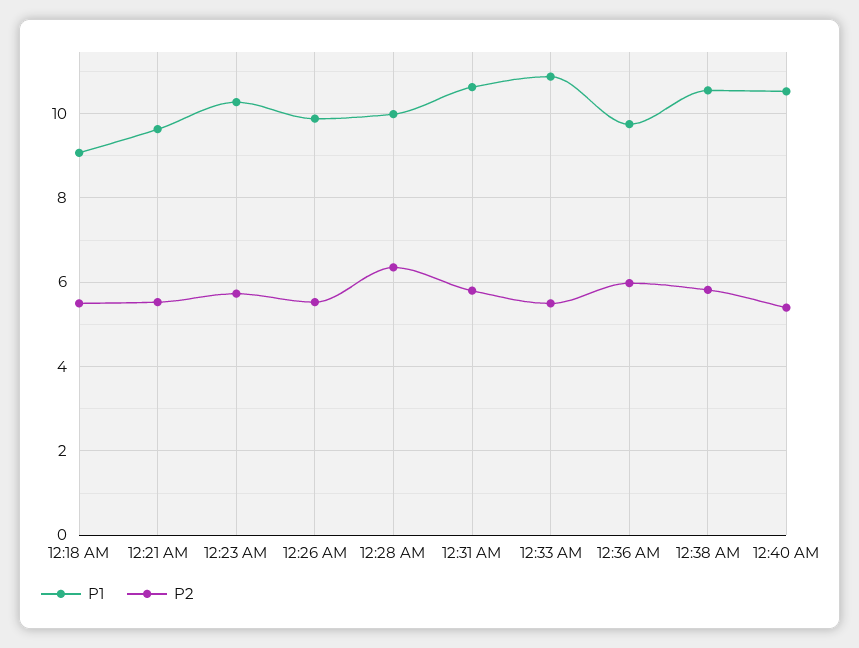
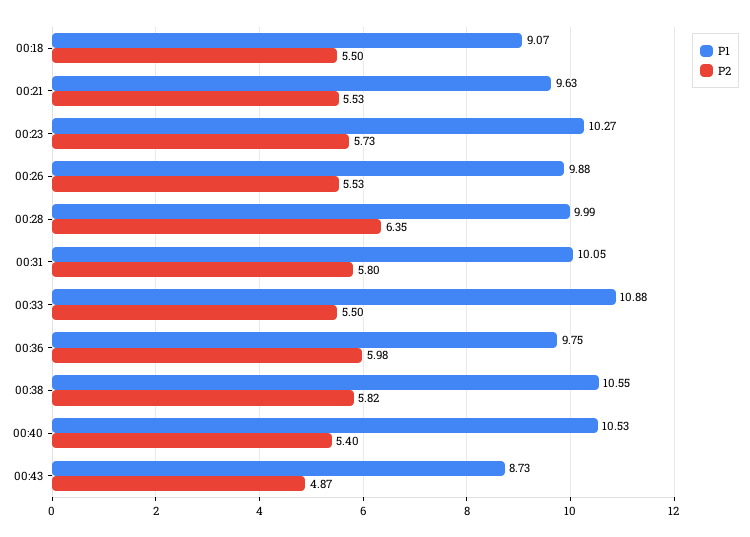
P1, 12:31 AM: 10.6 -> 10.05
P1, 00:43: none -> 8.73
P2, 00:43: none -> 4.87

